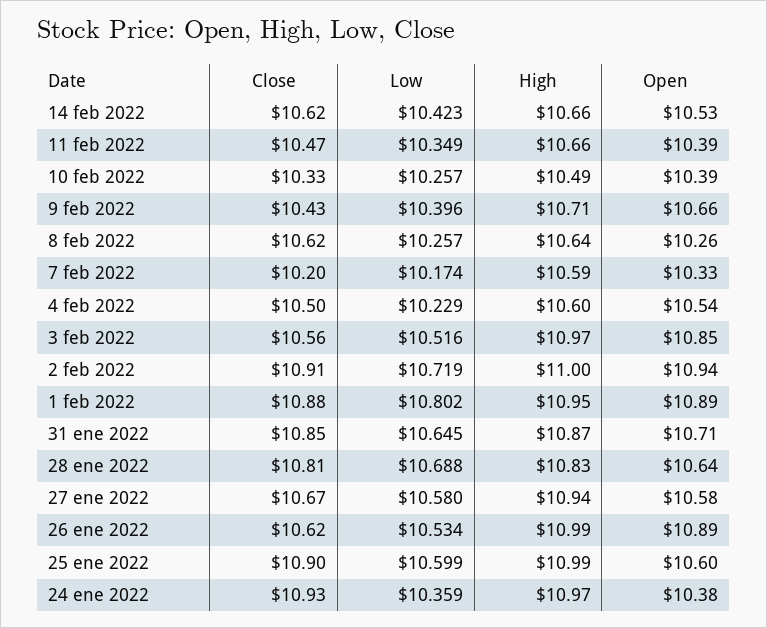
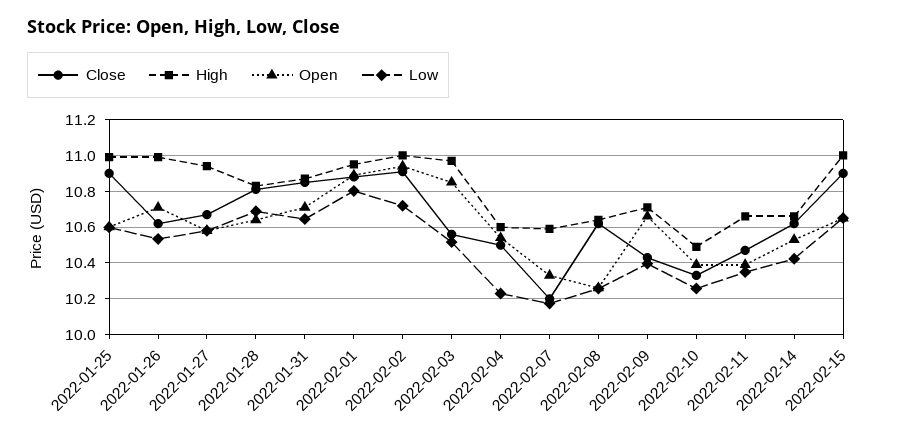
Open, 26 ene 2022: 10.89 -> 10.7
Close, 24 ene 2022: 10.93 -> none
Low, 24 ene 2022: 10.359 -> none
High, 24 ene 2022: 10.97 -> none
Open, 24 ene 2022: 10.38 -> none
Close, 2022-02-15: none -> 10.9
High, 2022-02-15: none -> 11
Open, 2022-02-15: none -> 10.65
Low, 2022-02-15: none -> 10.65

